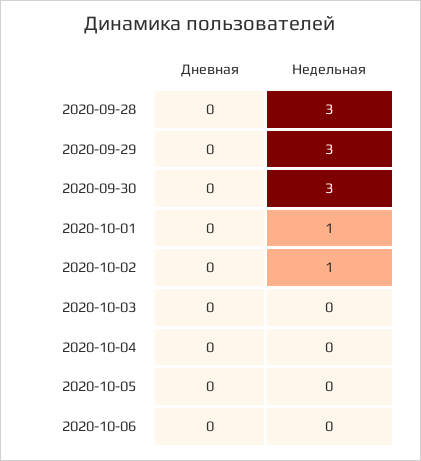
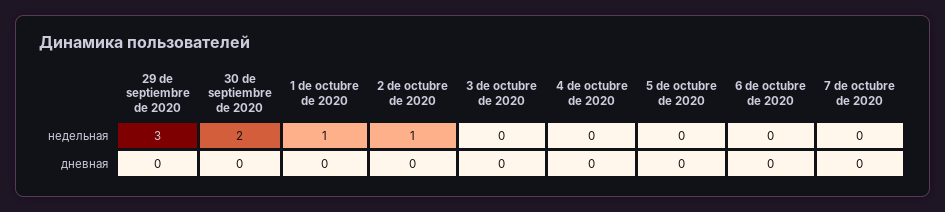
Дневная, 2020-09-28: 0 -> none
Недельная, 2020-09-28: 3 -> none
Недельная, 2020-09-30: 3 -> 2
Недельная, 7 de octubre de 2020: none -> 0
Дневная, 7 de octubre de 2020: none -> 0

